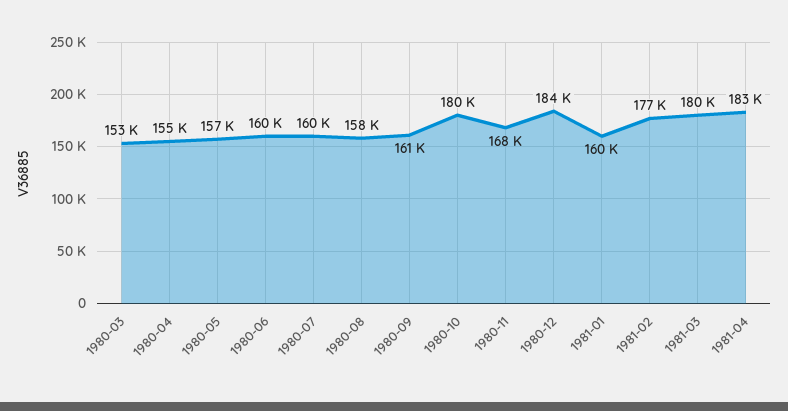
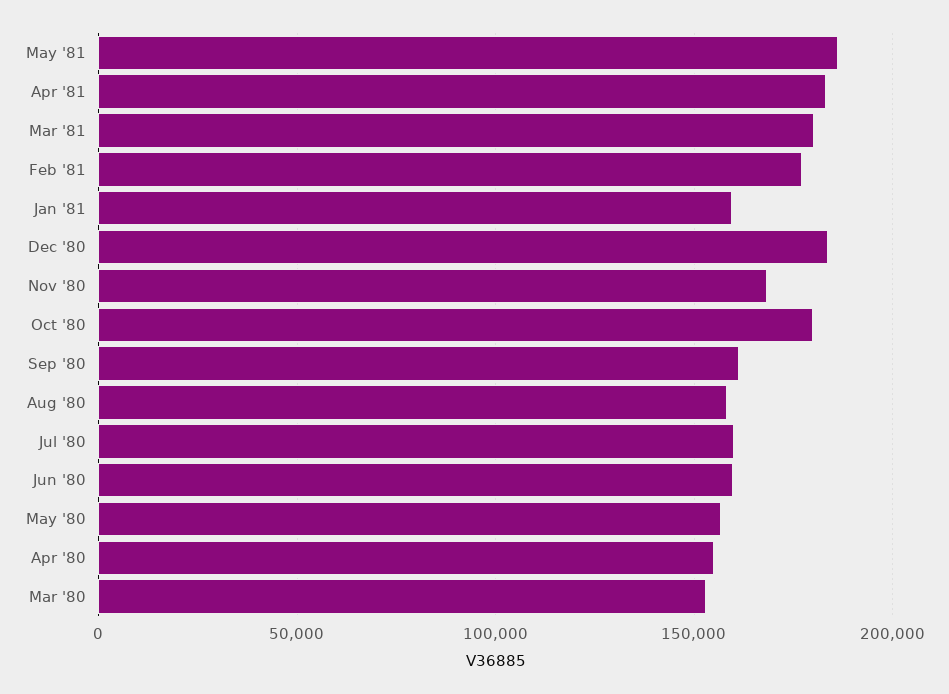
May '81: none -> 185000

